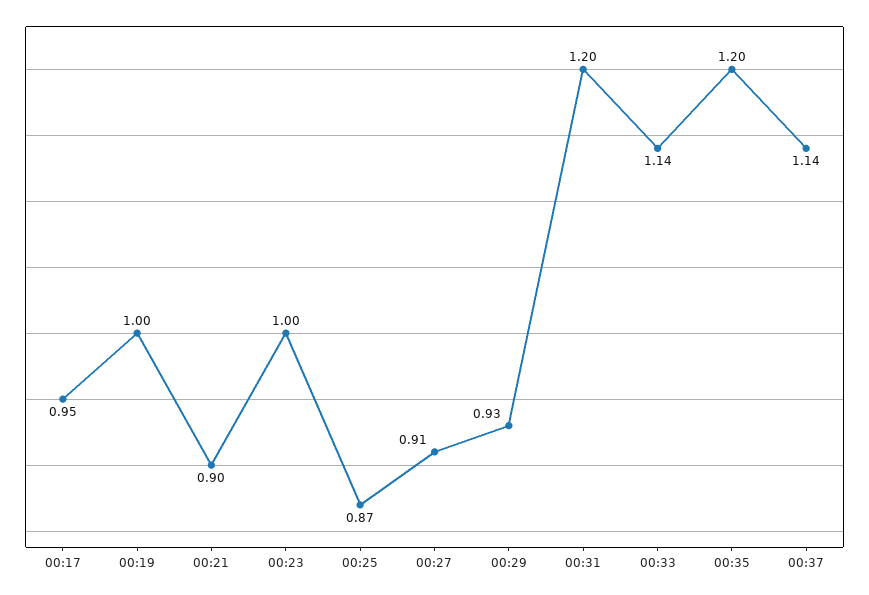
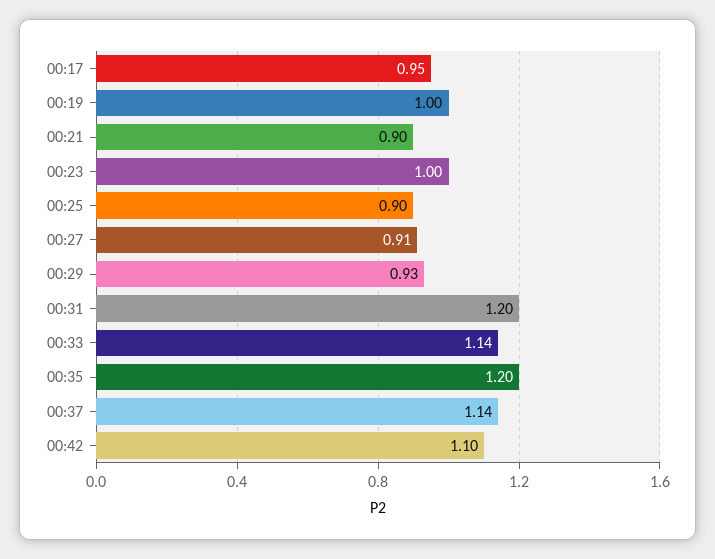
00:25: 0.87 -> 0.9
00:42: none -> 1.1

